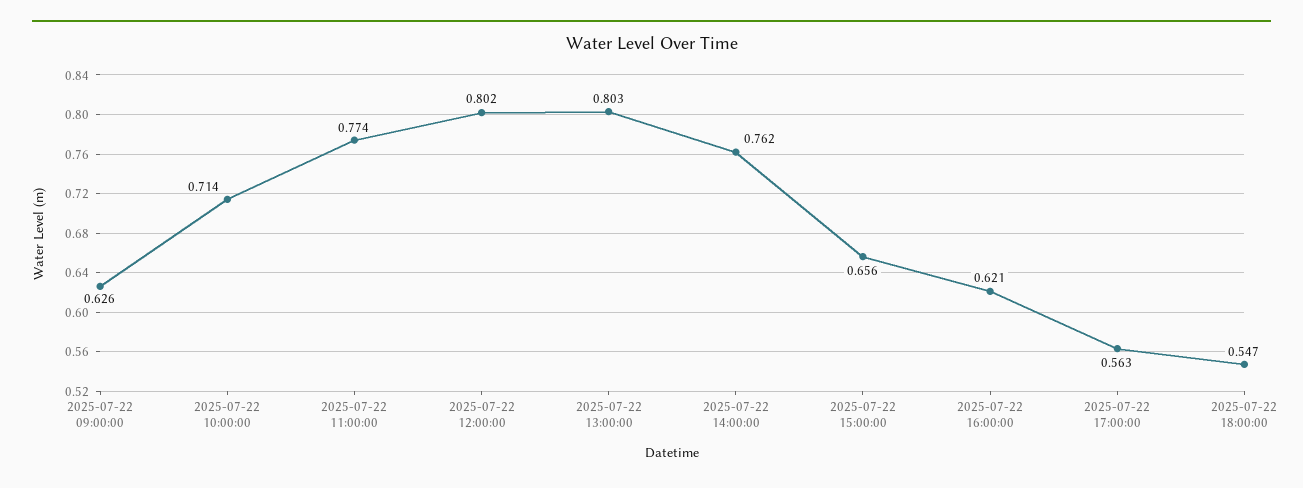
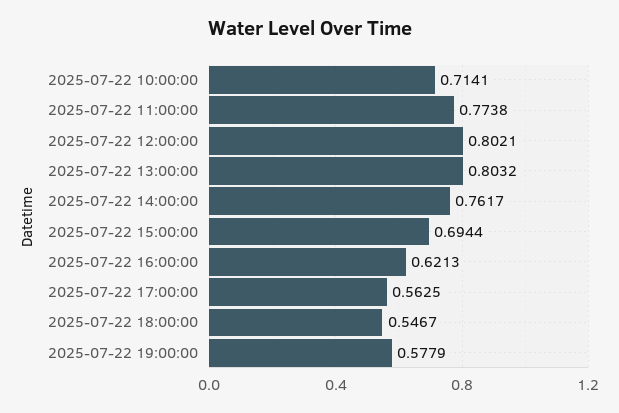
2025-07-22 09:00:00: 0.626 -> none
2025-07-22 15:00:00: 0.656 -> 0.6944
2025-07-22 19:00:00: none -> 0.5779

